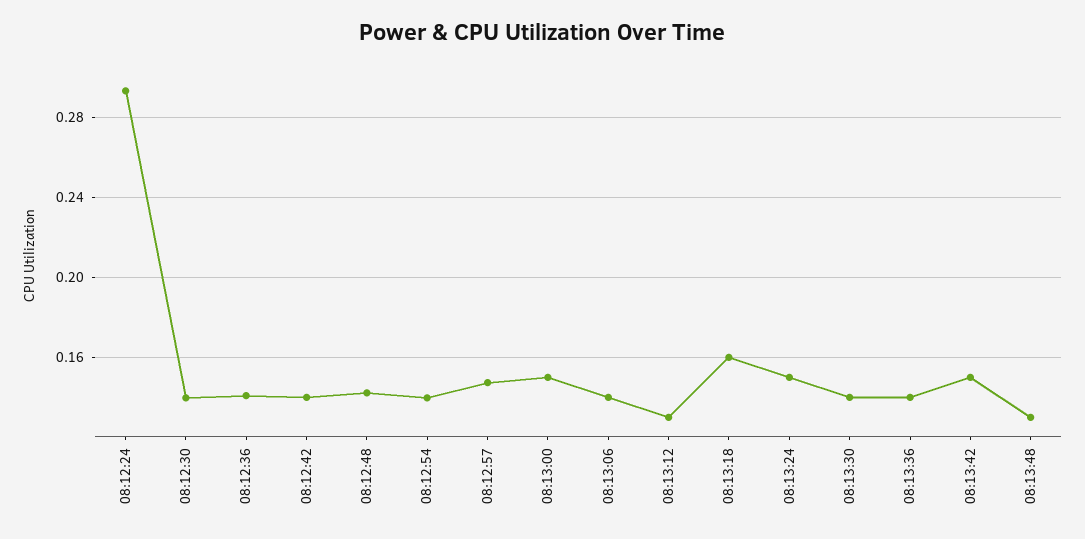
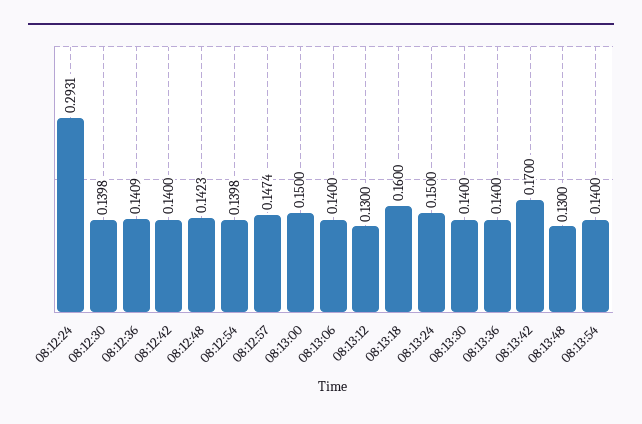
08:13:42: 0.15 -> 0.17
08:13:54: none -> 0.14

